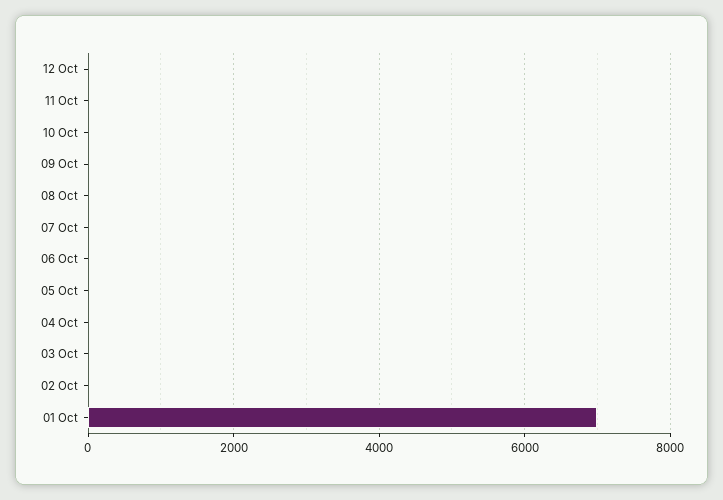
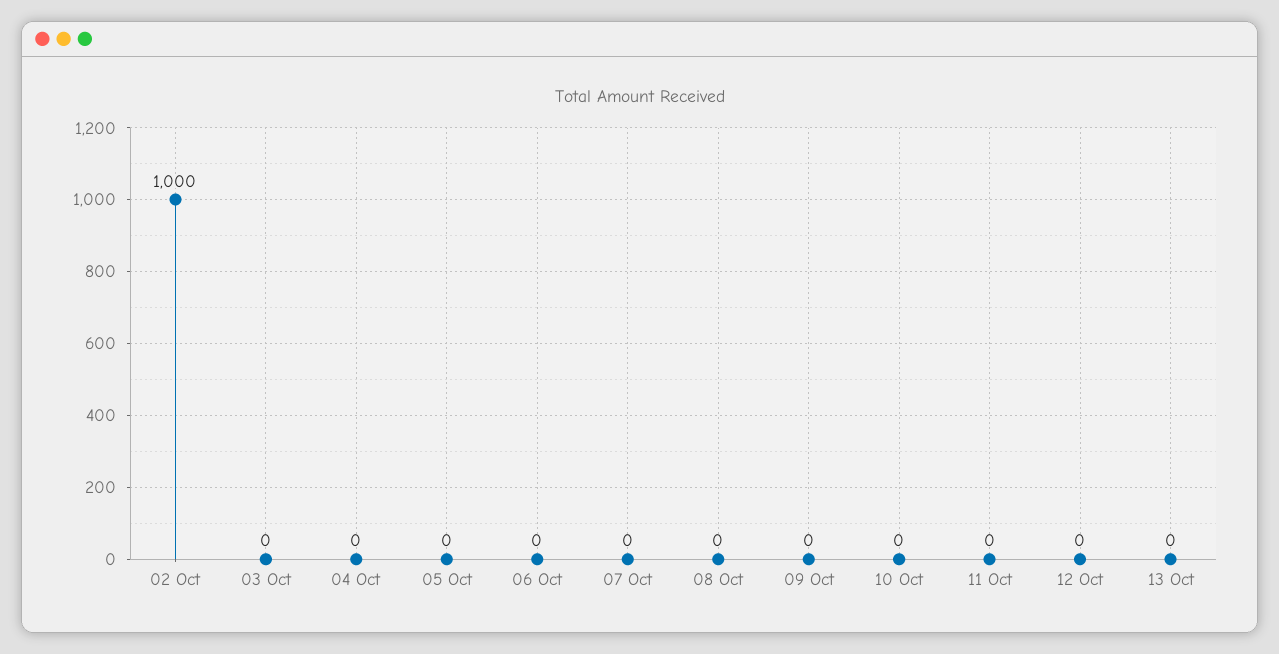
02 Oct: 0 -> 1000
01 Oct: 7000 -> none
13 Oct: none -> 0

